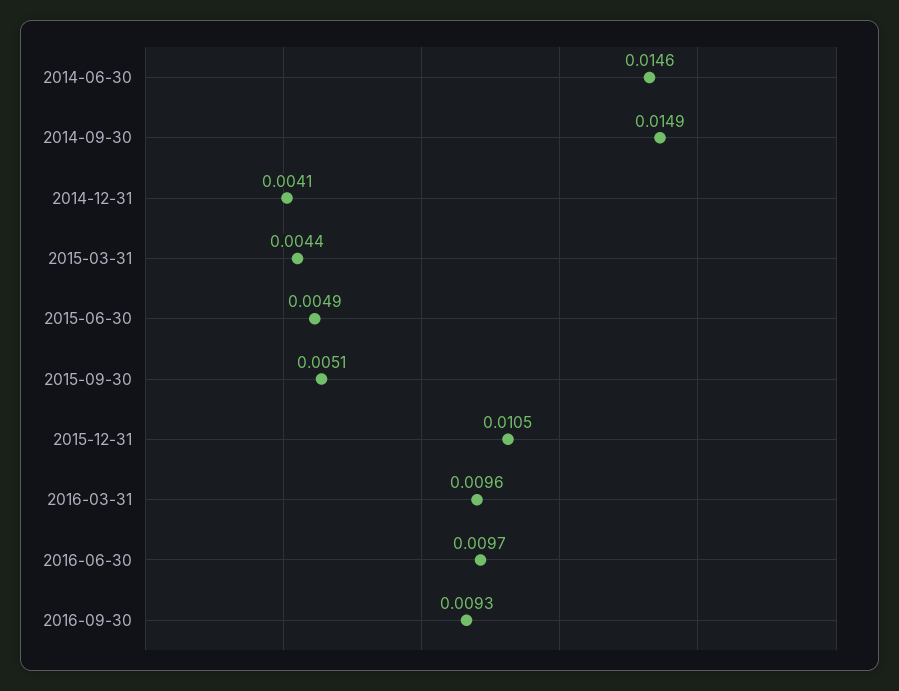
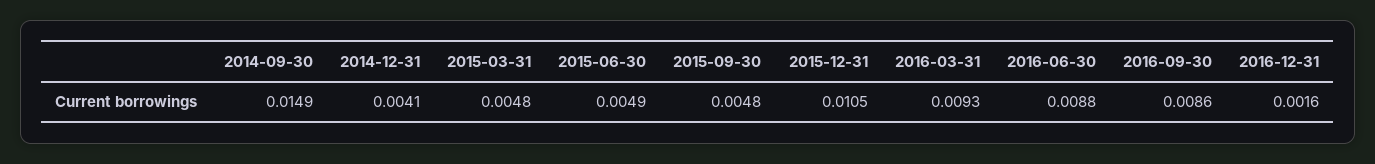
2014-06-30: 0.0146 -> none
2015-03-31: 0.0044 -> 0.0048
2015-09-30: 0.0051 -> 0.0048
2016-03-31: 0.0096 -> 0.0093
2016-06-30: 0.0097 -> 0.0088
2016-09-30: 0.0093 -> 0.0086
2016-12-31: none -> 0.0016

